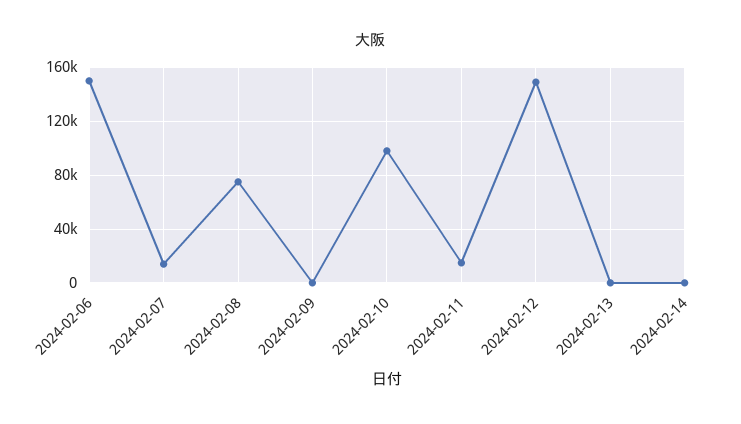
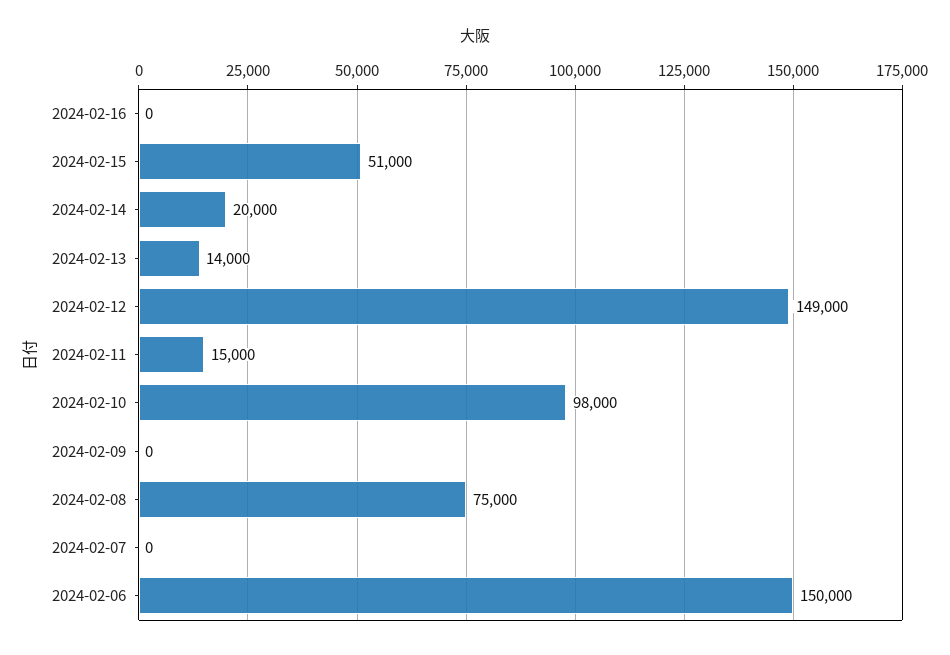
2024-02-07: 15000 -> 0
2024-02-13: 0 -> 14000
2024-02-14: 0 -> 20000
2024-02-16: none -> 0
2024-02-15: none -> 51000

